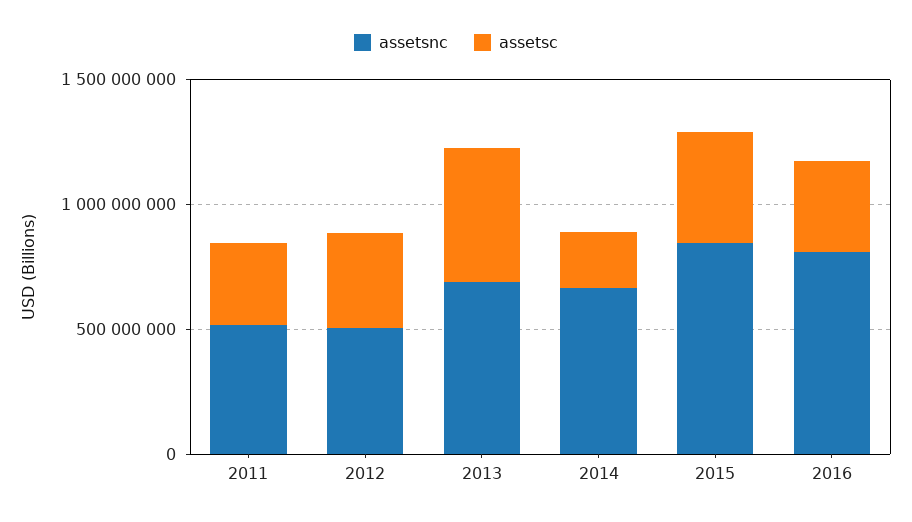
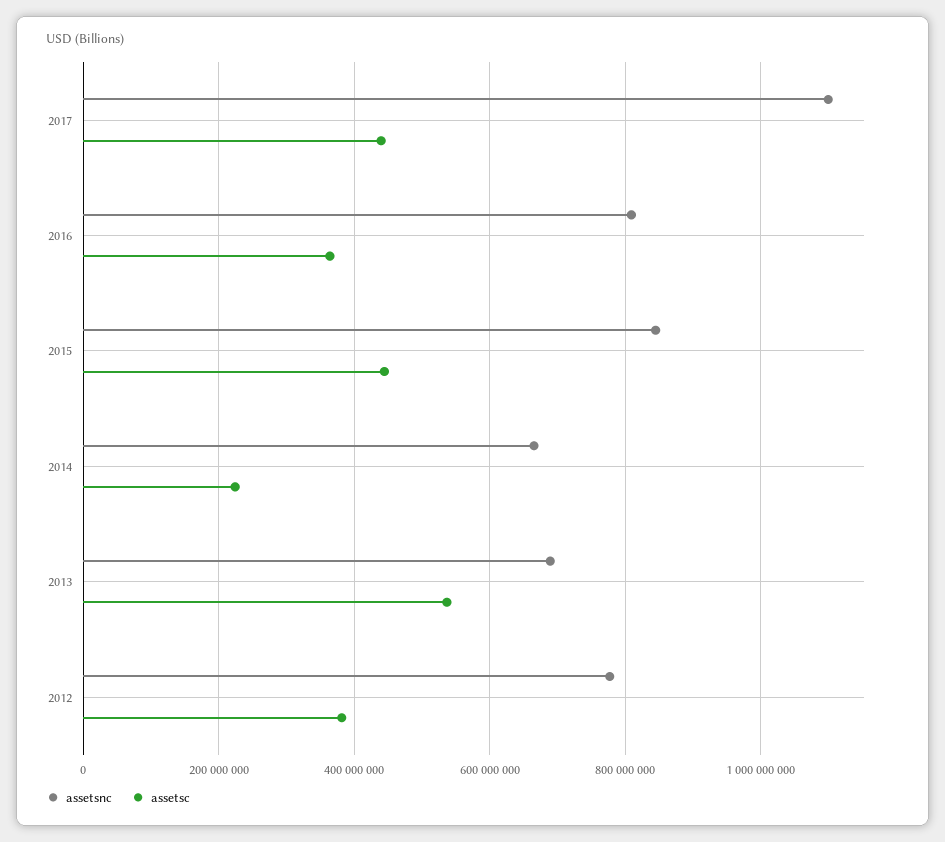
assetsnc, 2011: 500000000 -> none
assetsc, 2011: 300000000 -> none
assetsnc, 2012: 500000000 -> 780000000
assetsnc, 2017: none -> 1100000000
assetsc, 2017: none -> 440000000

